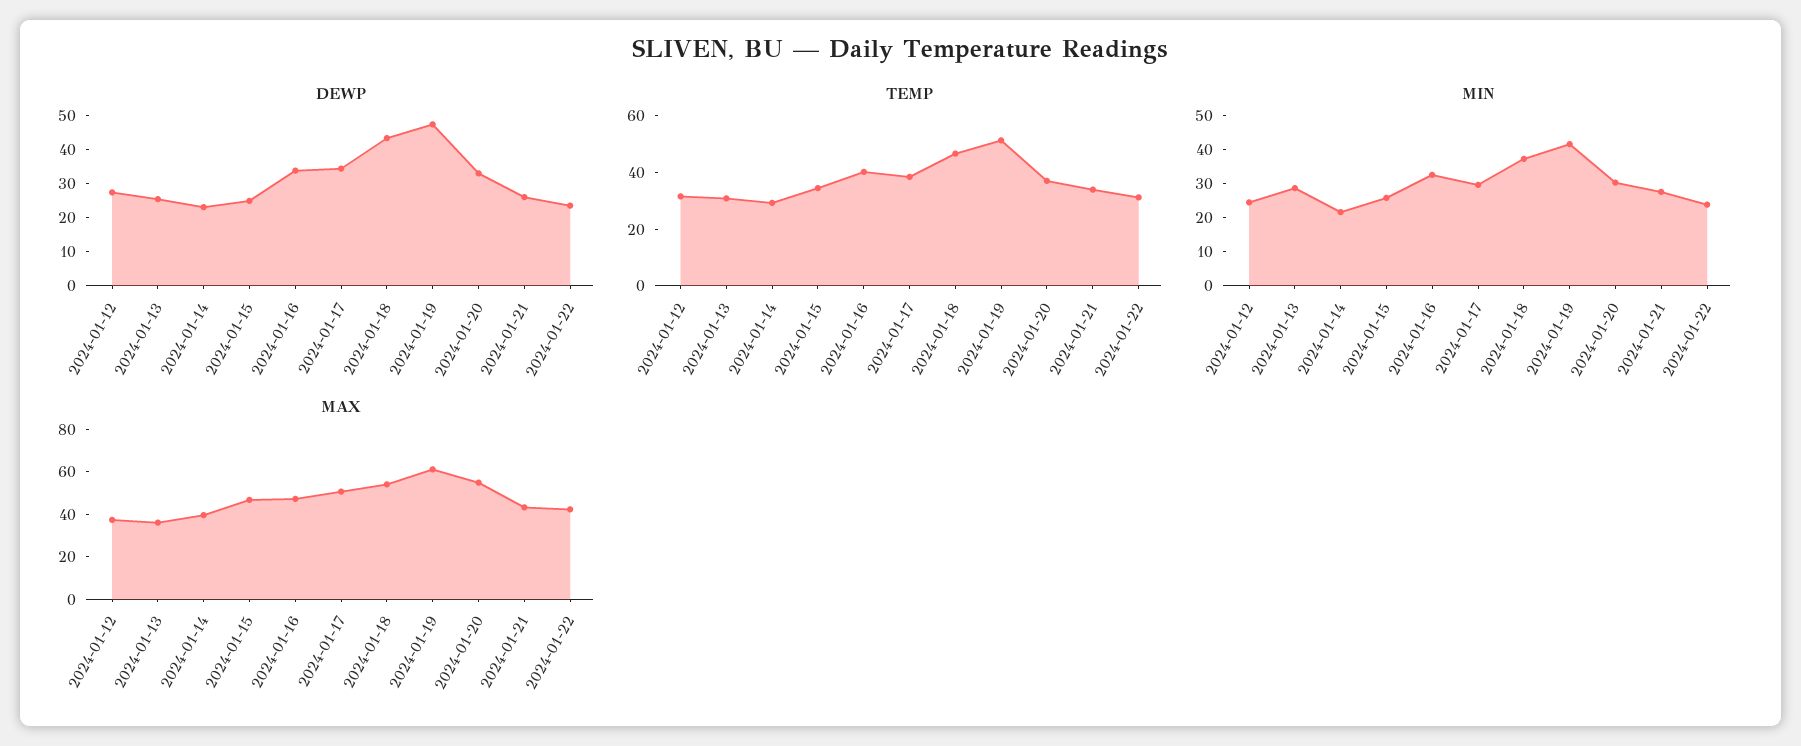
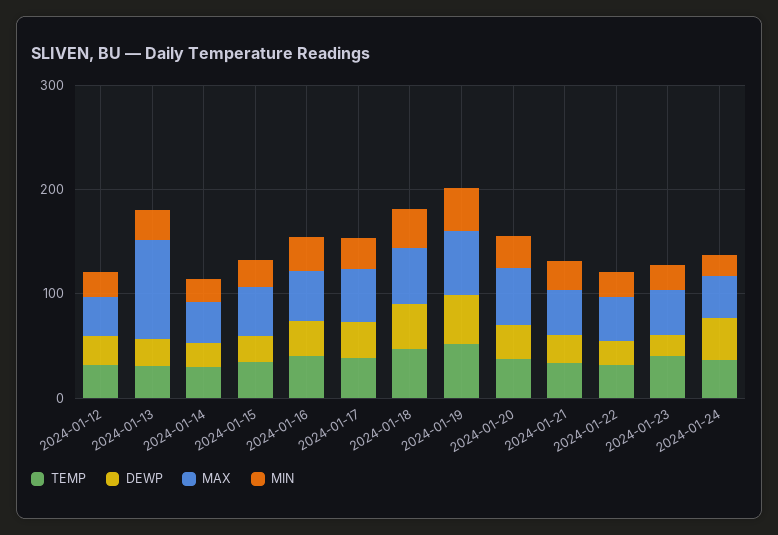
MAX, 2024-01-13: 35 -> 100
TEMP, 2024-01-23: none -> 40
DEWP, 2024-01-23: none -> 20
MAX, 2024-01-23: none -> 40
MIN, 2024-01-23: none -> 20
TEMP, 2024-01-24: none -> 40
DEWP, 2024-01-24: none -> 40
MAX, 2024-01-24: none -> 40
MIN, 2024-01-24: none -> 20

